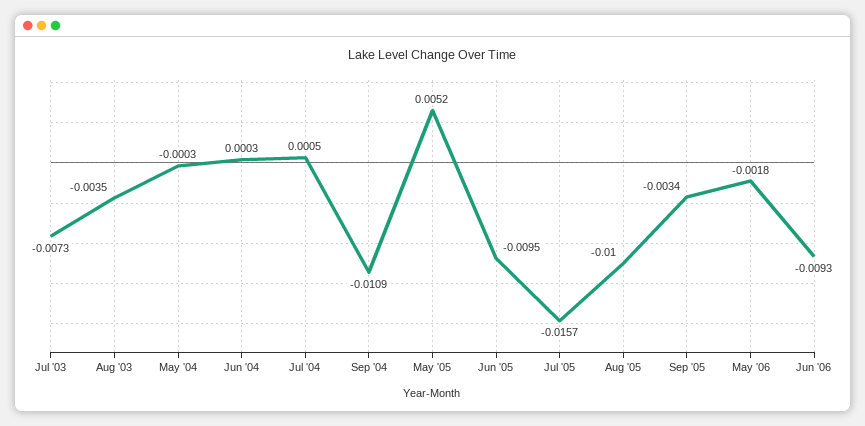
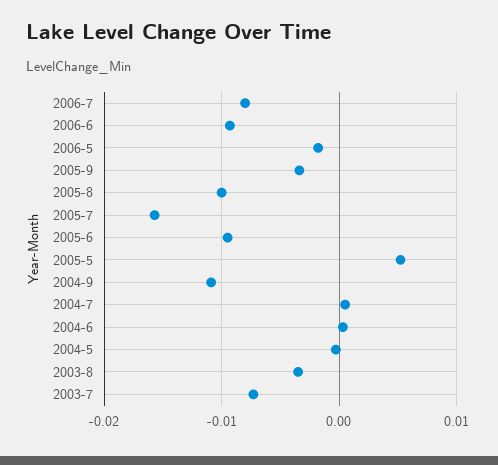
2006-7: none -> -0.008

